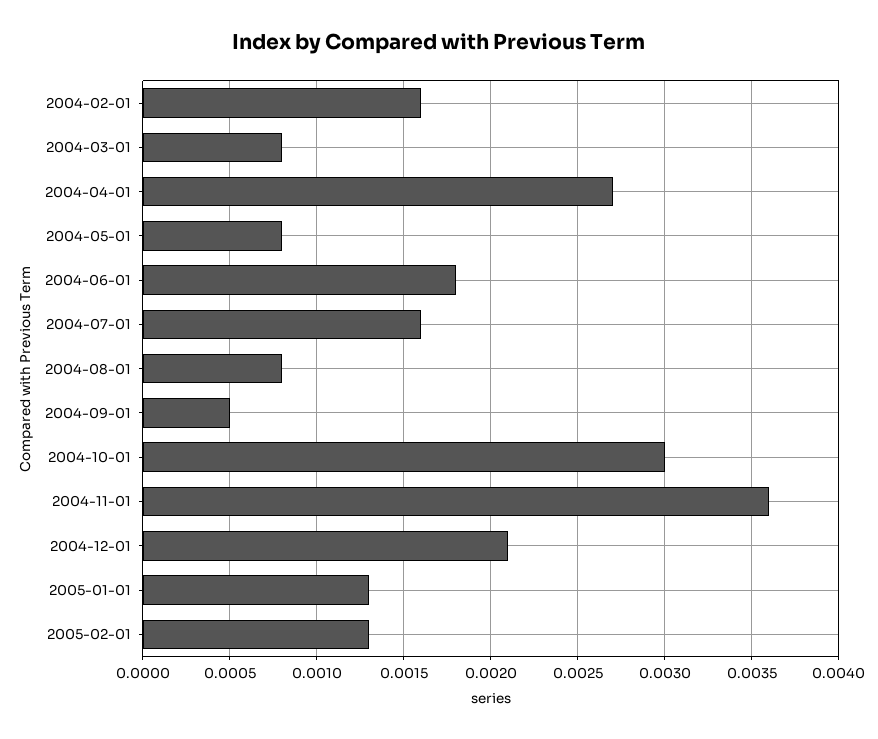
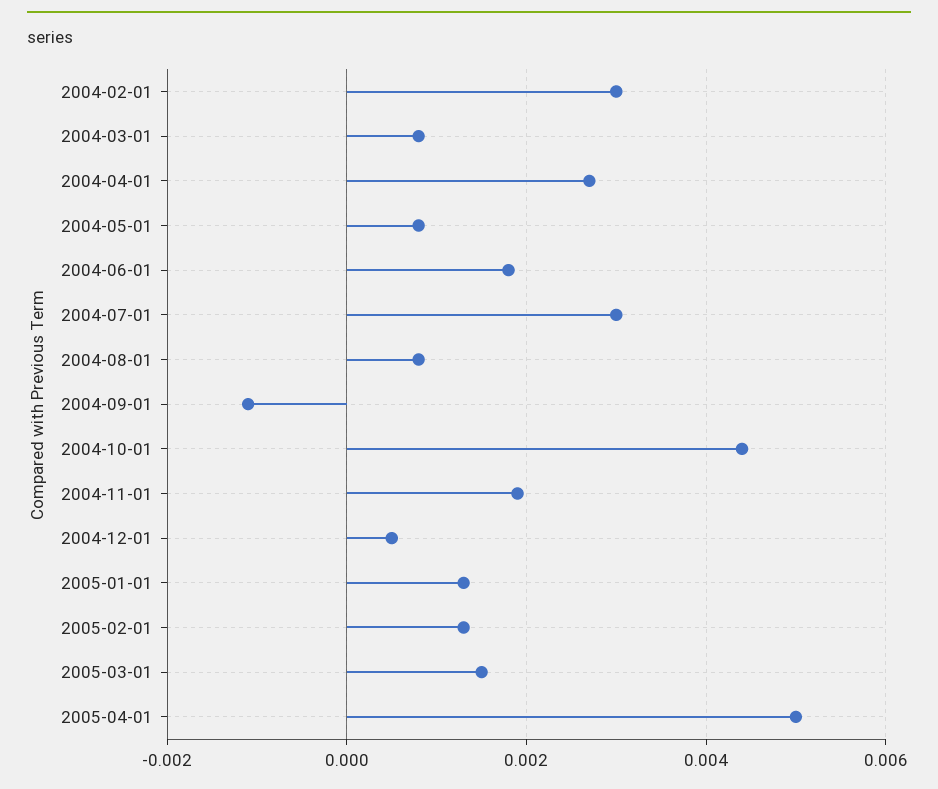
2004-02-01: 0.0016 -> 0.003
2004-07-01: 0.0016 -> 0.003
2004-09-01: 0.0005 -> -0.001
2004-10-01: 0.003 -> 0.0045
2004-11-01: 0.0036 -> 0.002
2004-12-01: 0.0021 -> 0.0005
2005-03-01: none -> 0.0015
2005-04-01: none -> 0.005

